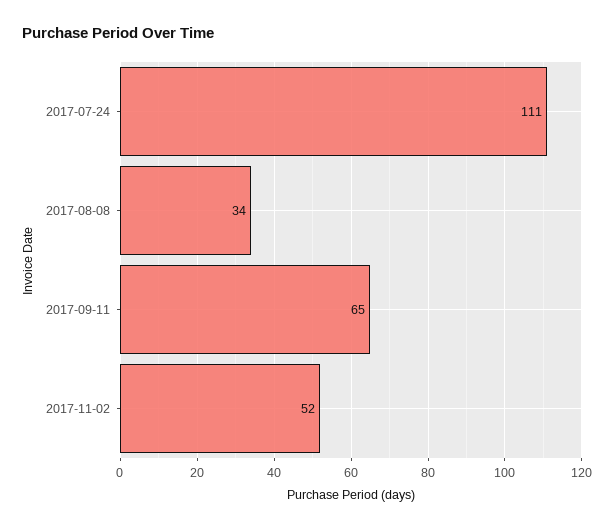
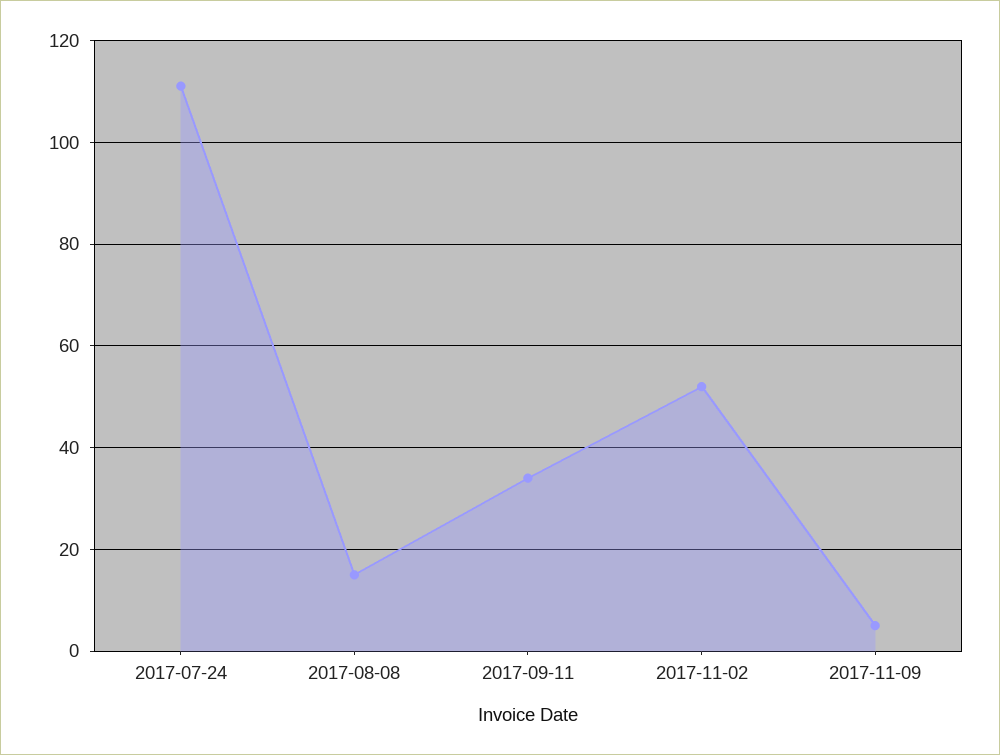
2017-08-08: 34 -> 15
2017-09-11: 65 -> 35
2017-11-09: none -> 5

